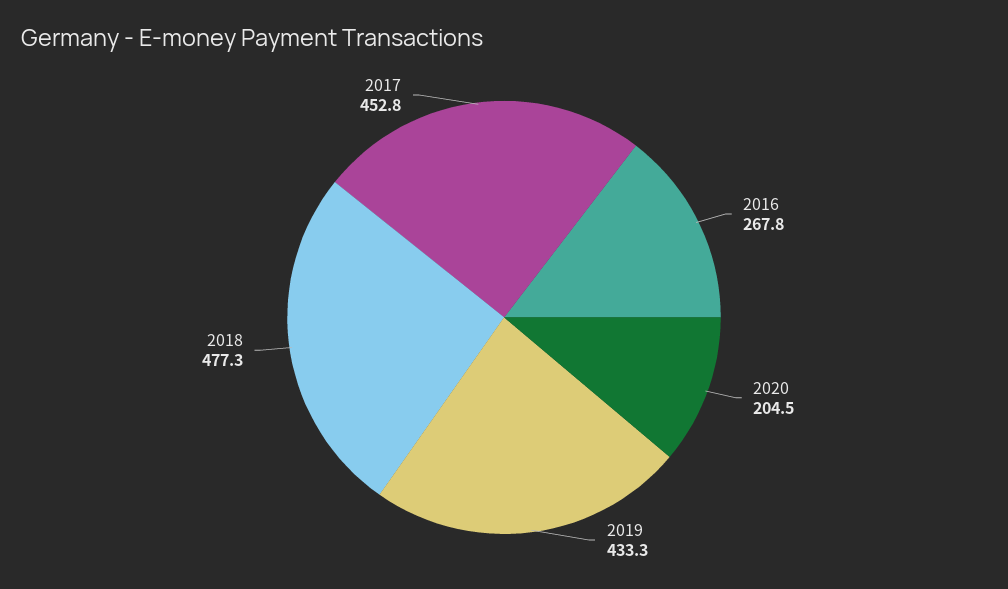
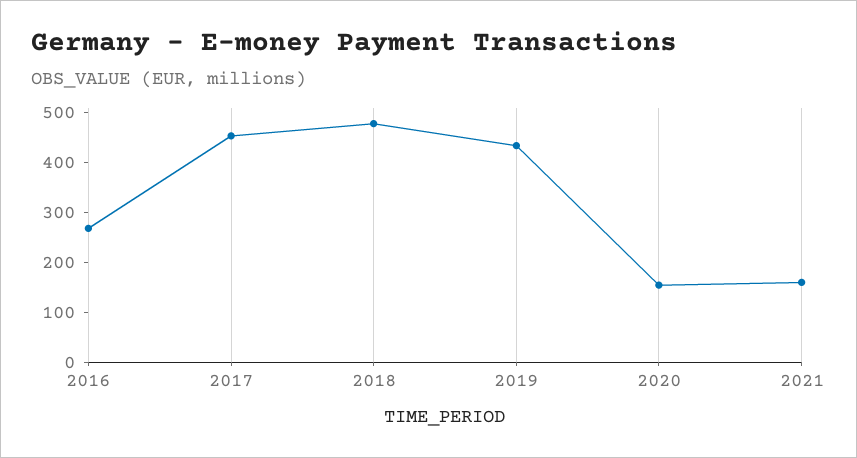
2020: 204.5 -> 160
2021: none -> 160

